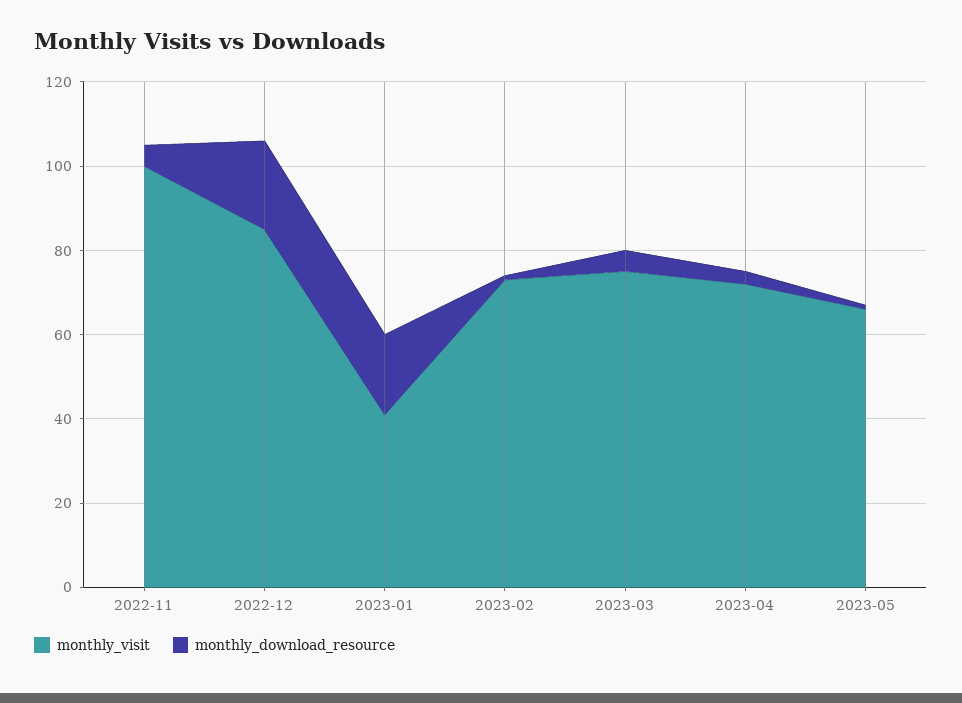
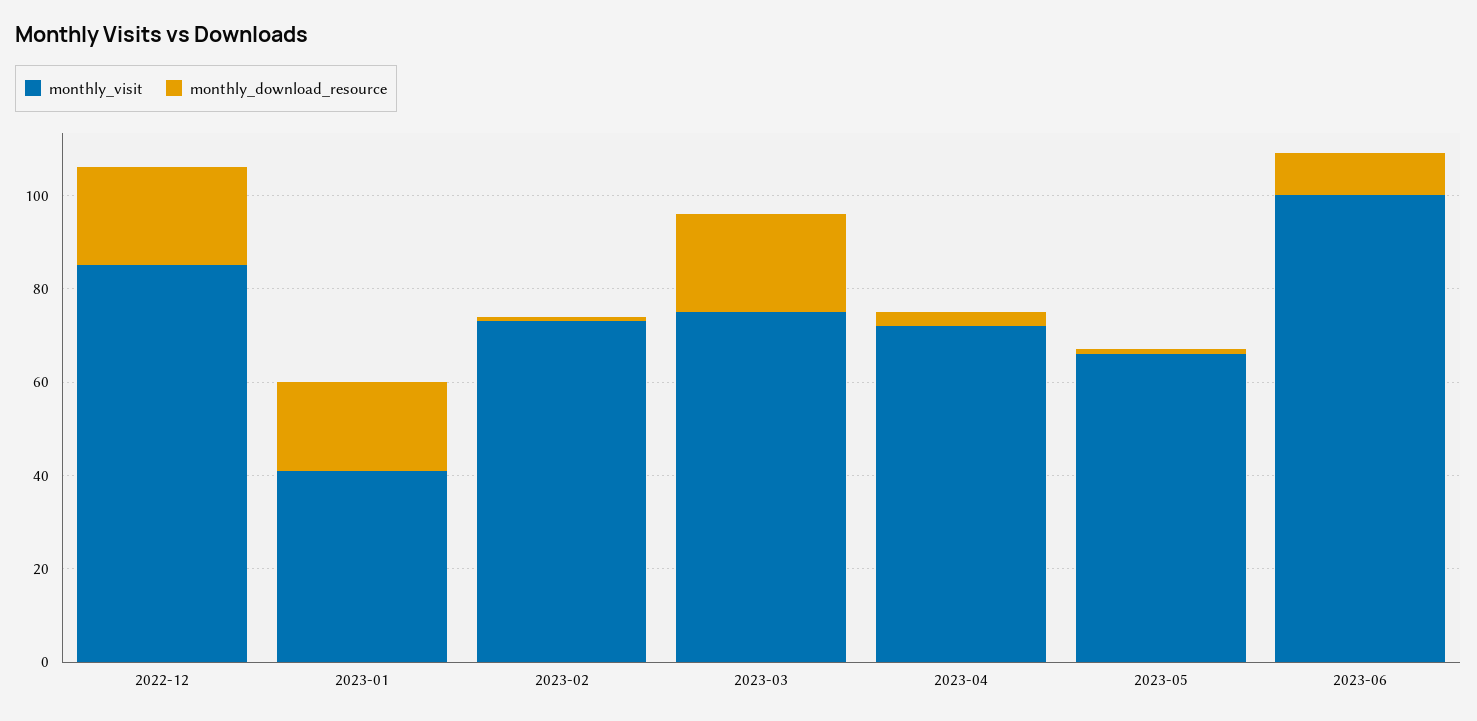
monthly_visit, 2022-11: 100 -> none
monthly_download_resource, 2022-11: 5 -> none
monthly_download_resource, 2023-03: 5 -> 20
monthly_visit, 2023-06: none -> 100
monthly_download_resource, 2023-06: none -> 10

